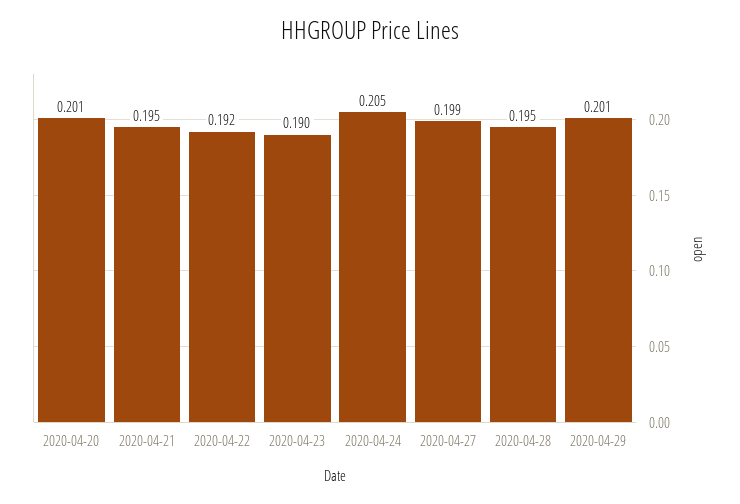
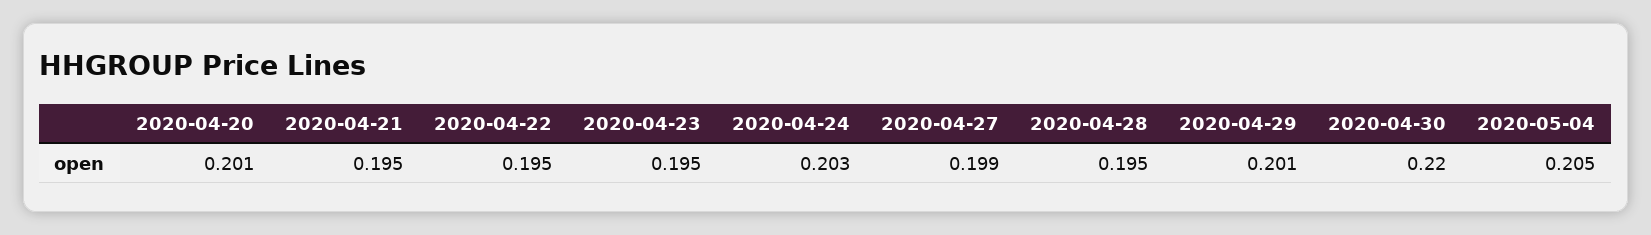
2020-04-22: 0.192 -> 0.195
2020-04-23: 0.19 -> 0.195
2020-04-24: 0.205 -> 0.203
2020-04-30: none -> 0.22
2020-05-04: none -> 0.205

